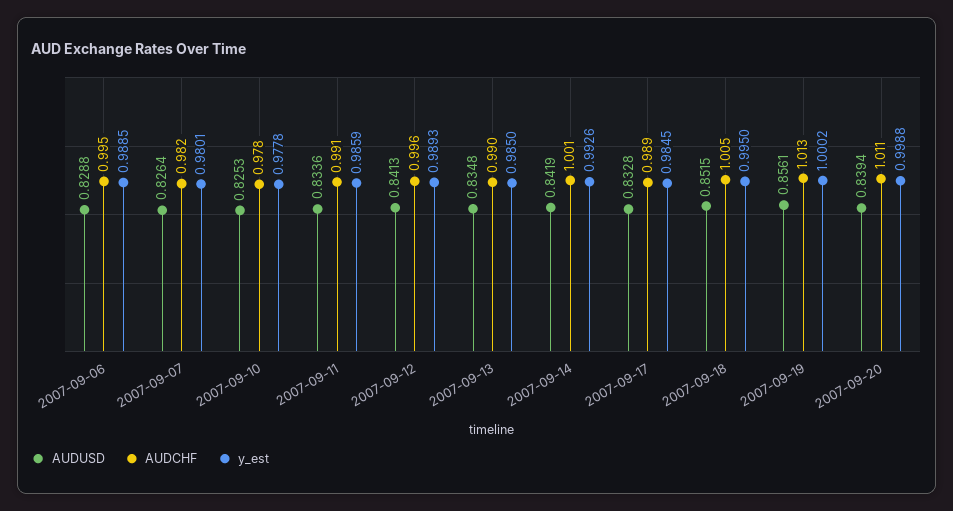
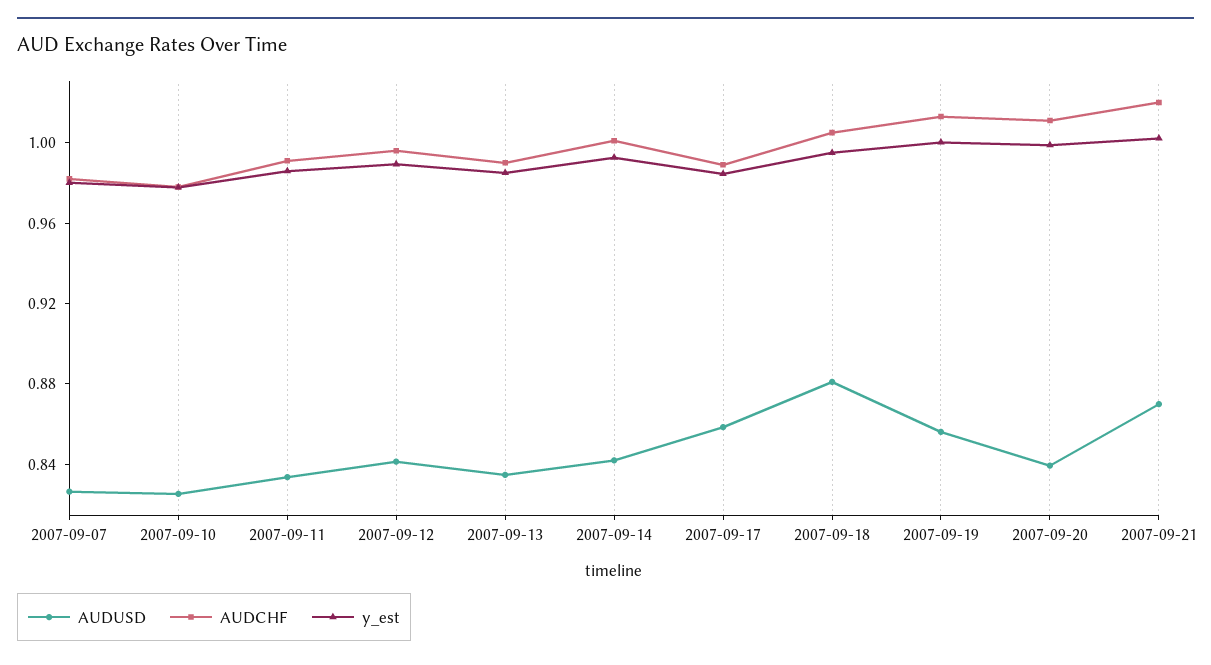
AUDUSD, 2007-09-06: 0.8288 -> none
AUDCHF, 2007-09-06: 0.995 -> none
y_est, 2007-09-06: 0.9885 -> none
AUDUSD, 2007-09-17: 0.8328 -> 0.86
AUDUSD, 2007-09-18: 0.8515 -> 0.88
AUDUSD, 2007-09-21: none -> 0.87
AUDCHF, 2007-09-21: none -> 1.02
y_est, 2007-09-21: none -> 1

